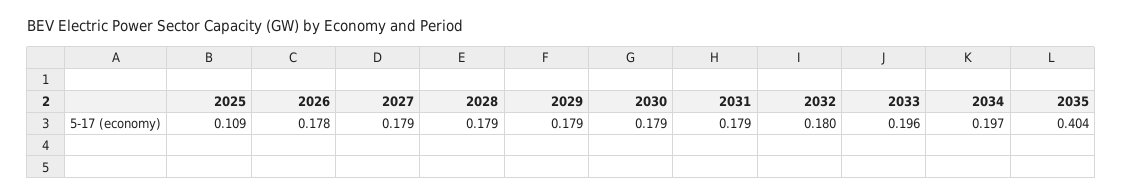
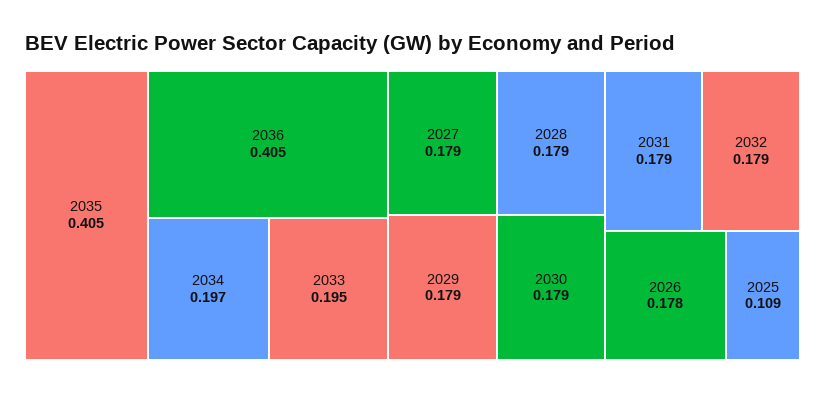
2032: 0.18 -> 0.179
2033: 0.196 -> 0.195
2035: 0.404 -> 0.405
2036: none -> 0.405

